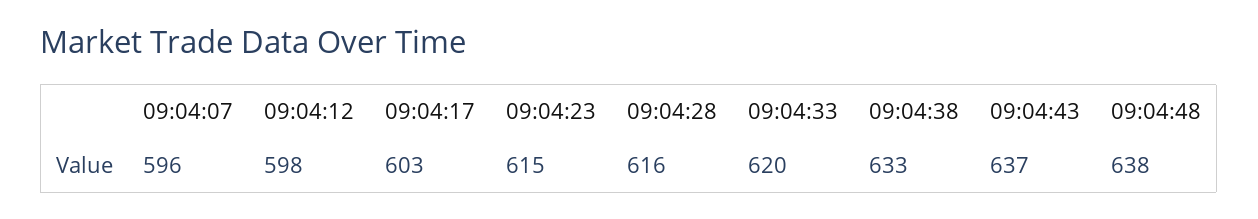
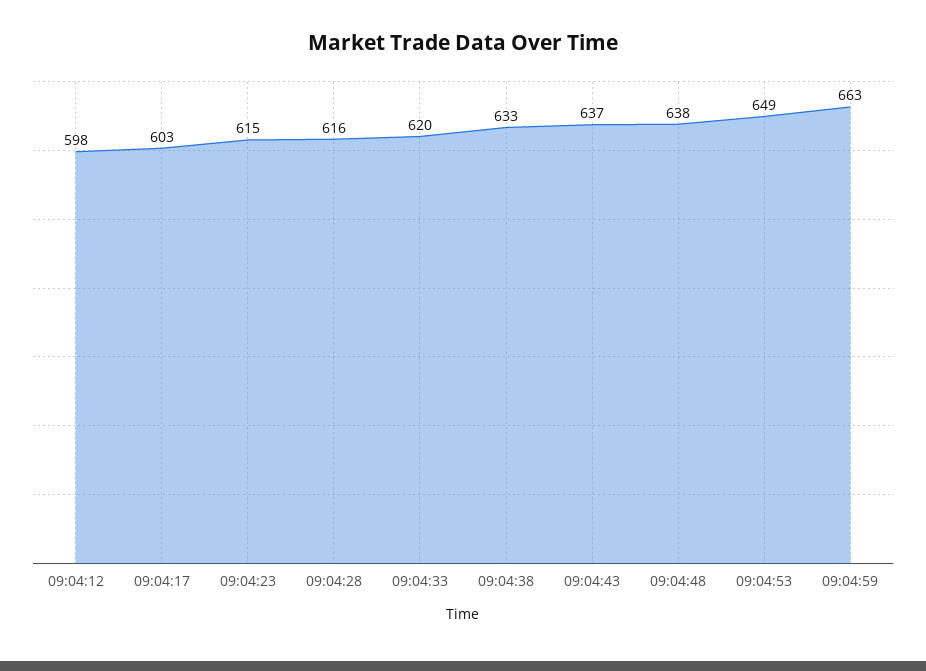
09:04:07: 596 -> none
09:04:53: none -> 649
09:04:59: none -> 663

